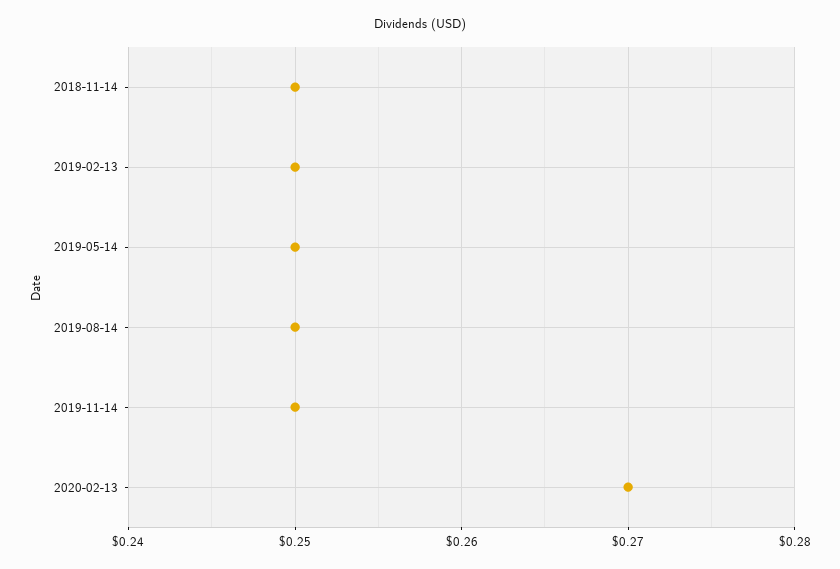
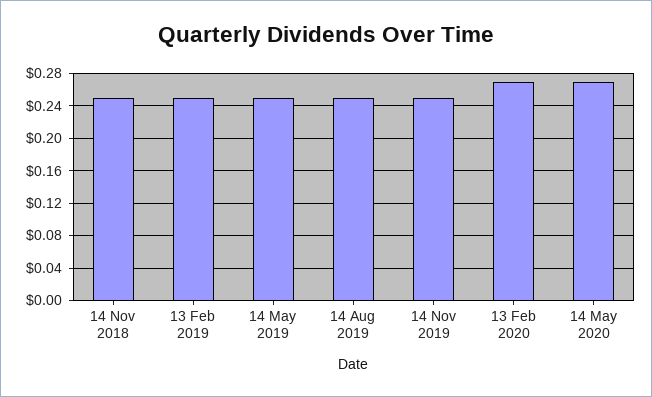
14 May 2020: none -> 0.27

